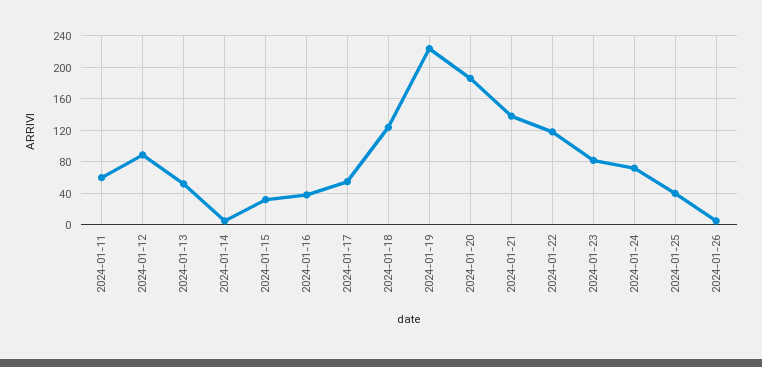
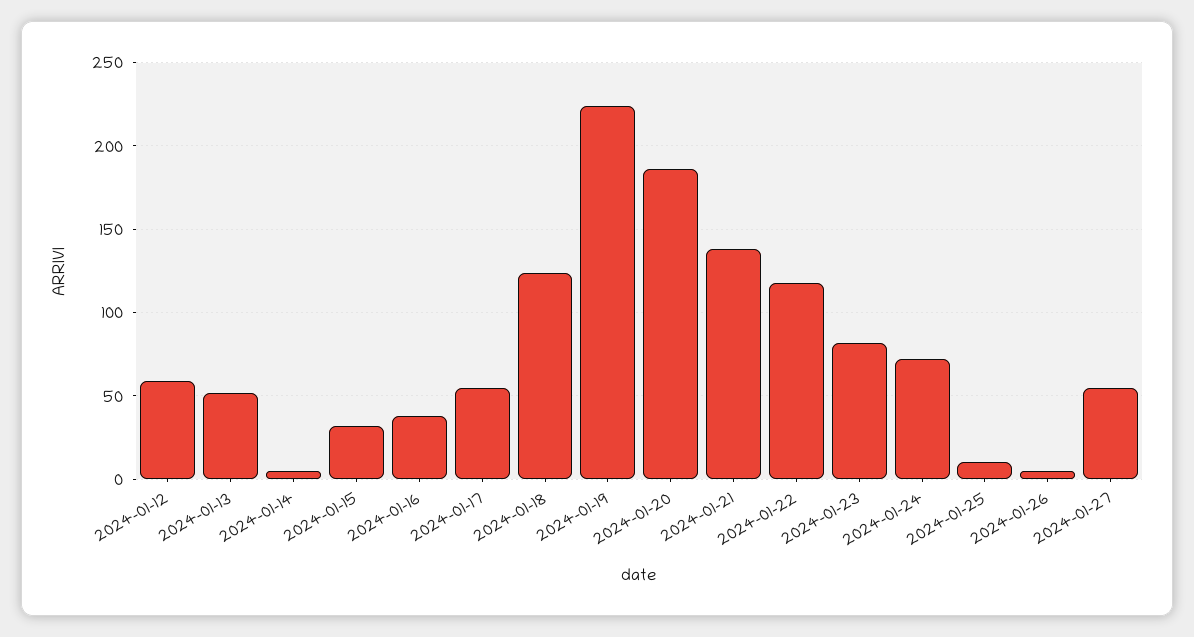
2024-01-11: 60 -> none
2024-01-12: 90 -> 60
2024-01-25: 40 -> 10
2024-01-27: none -> 55

